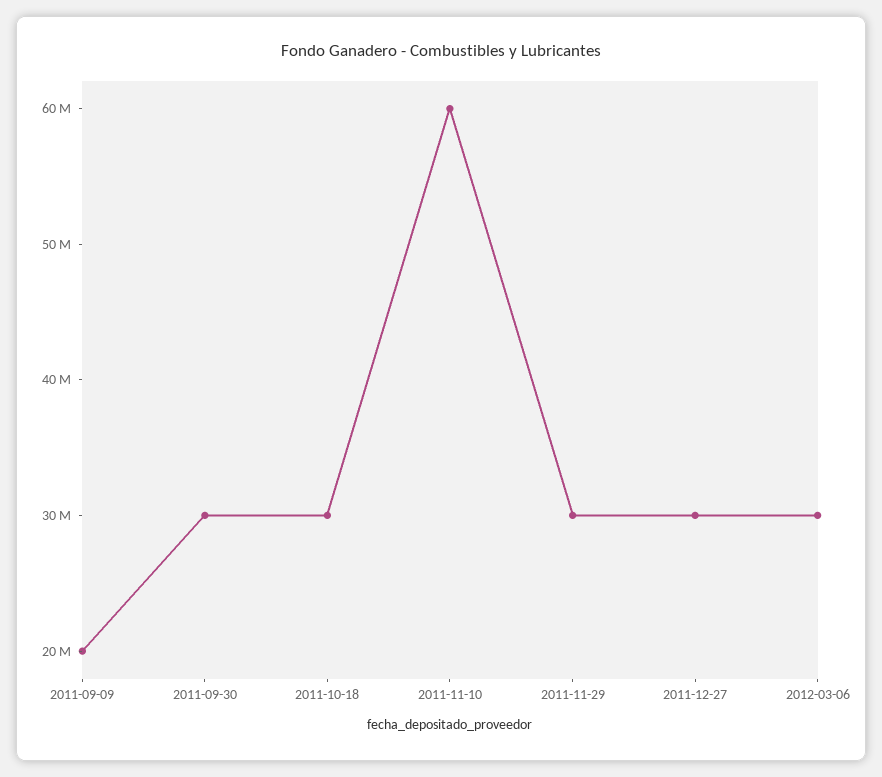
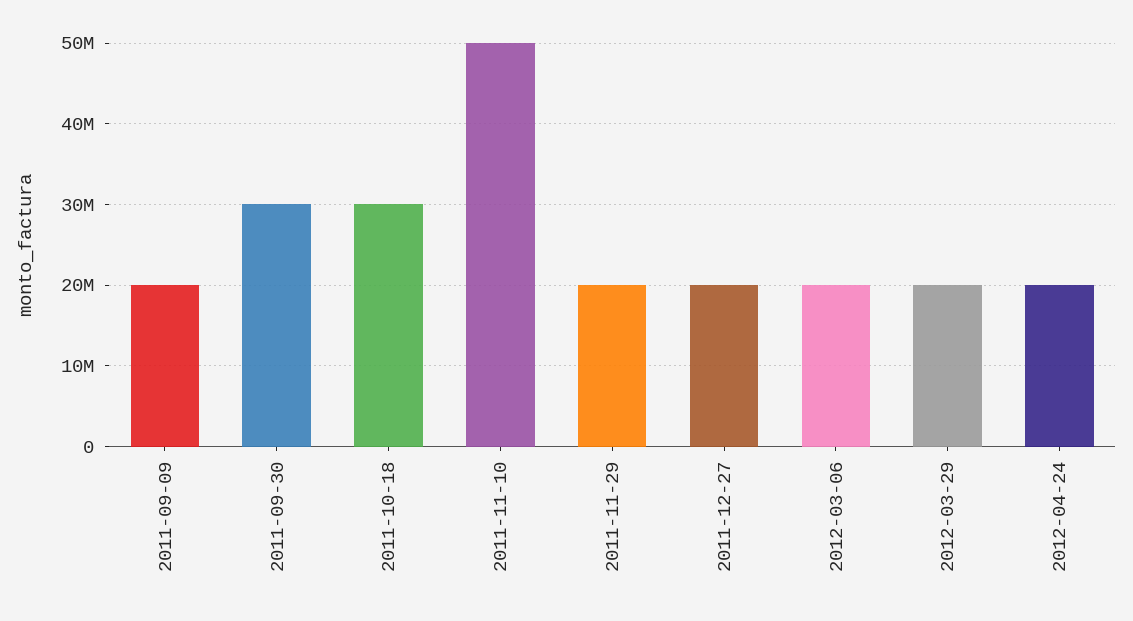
2011-11-10: 60000000 -> 50000000
2011-11-29: 30000000 -> 20000000
2011-12-27: 30000000 -> 20000000
2012-03-06: 30000000 -> 20000000
2012-03-29: none -> 20000000
2012-04-24: none -> 20000000

